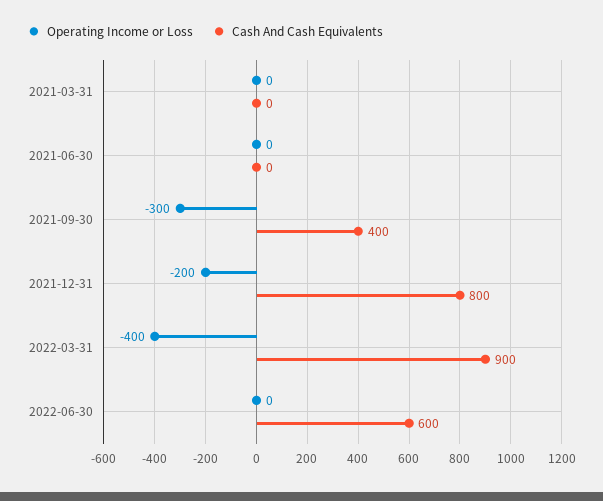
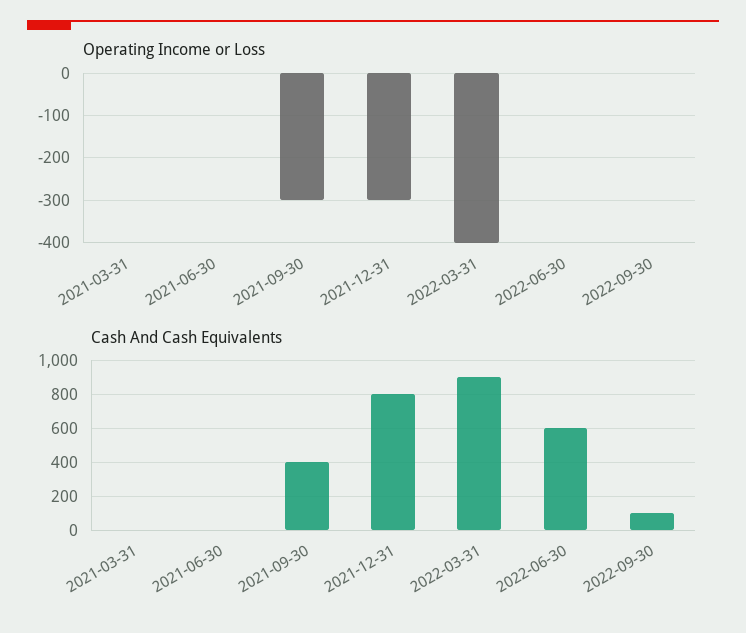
Operating Income or Loss, 2021-12-31: -200 -> -300
Operating Income or Loss, 2022-09-30: none -> 0
Cash And Cash Equivalents, 2022-09-30: none -> 100

